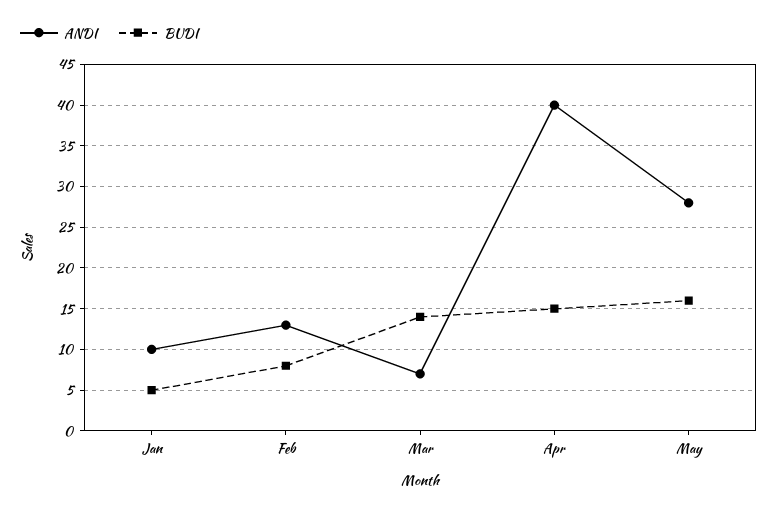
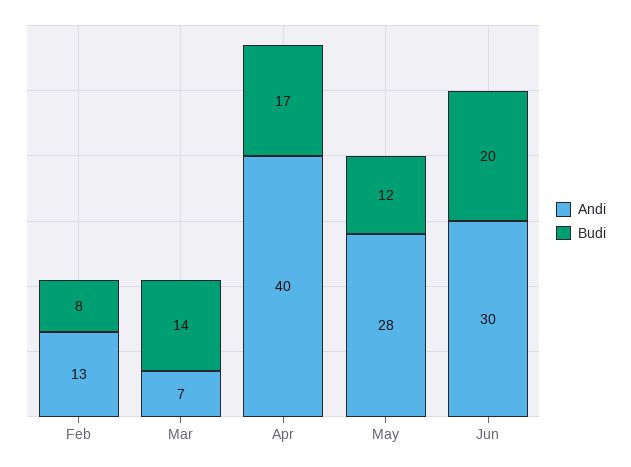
ANDI, Jan: 10 -> none
BUDI, Jan: 5 -> none
BUDI, Apr: 15 -> 17
BUDI, May: 16 -> 12
ANDI, Jun: none -> 30
BUDI, Jun: none -> 20

